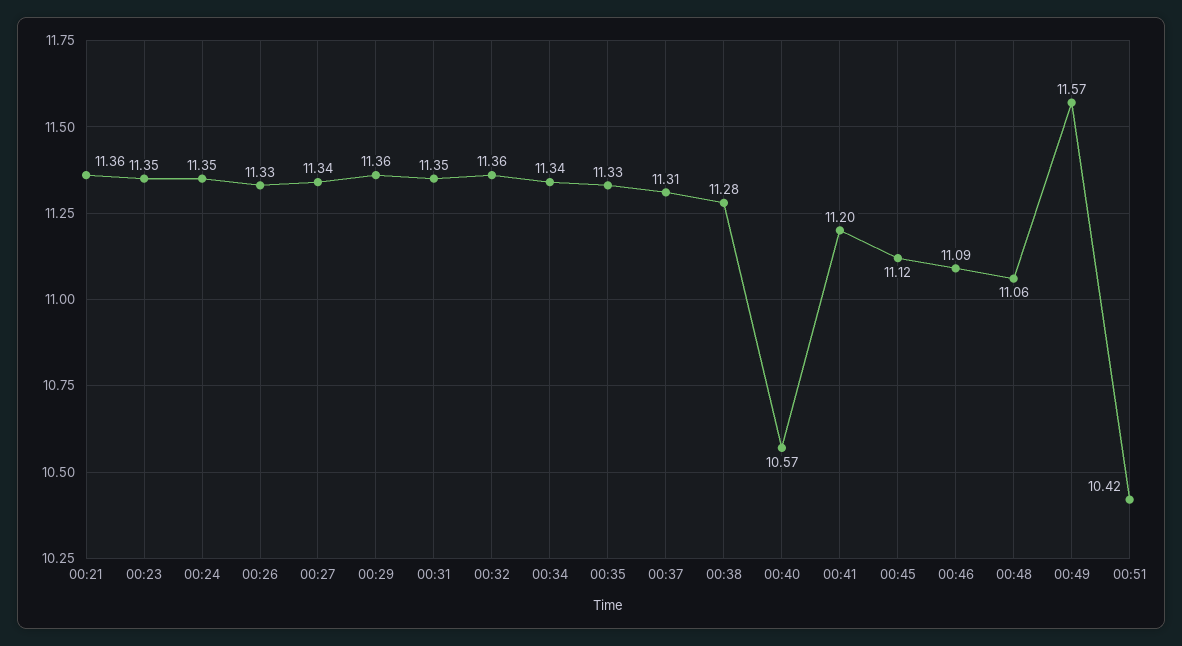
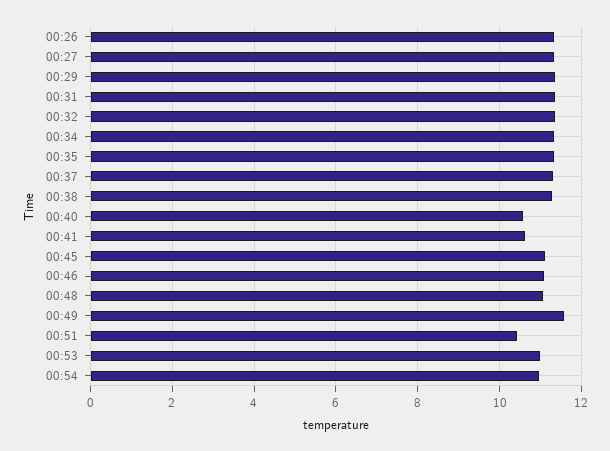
00:21: 11.36 -> none
00:23: 11.35 -> none
00:24: 11.35 -> none
00:41: 11.2 -> 10.6
00:53: none -> 11
00:54: none -> 11

